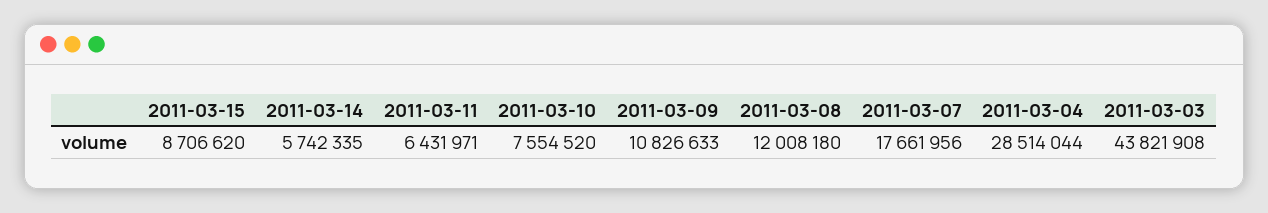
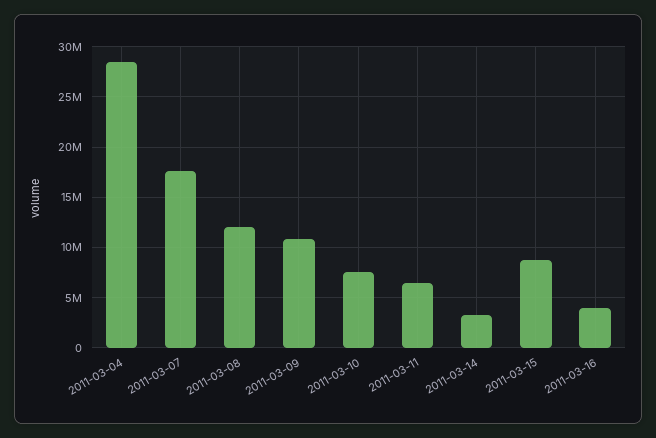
2011-03-14: 5742335 -> 3000000
2011-03-03: 43821908 -> none
2011-03-16: none -> 4000000

